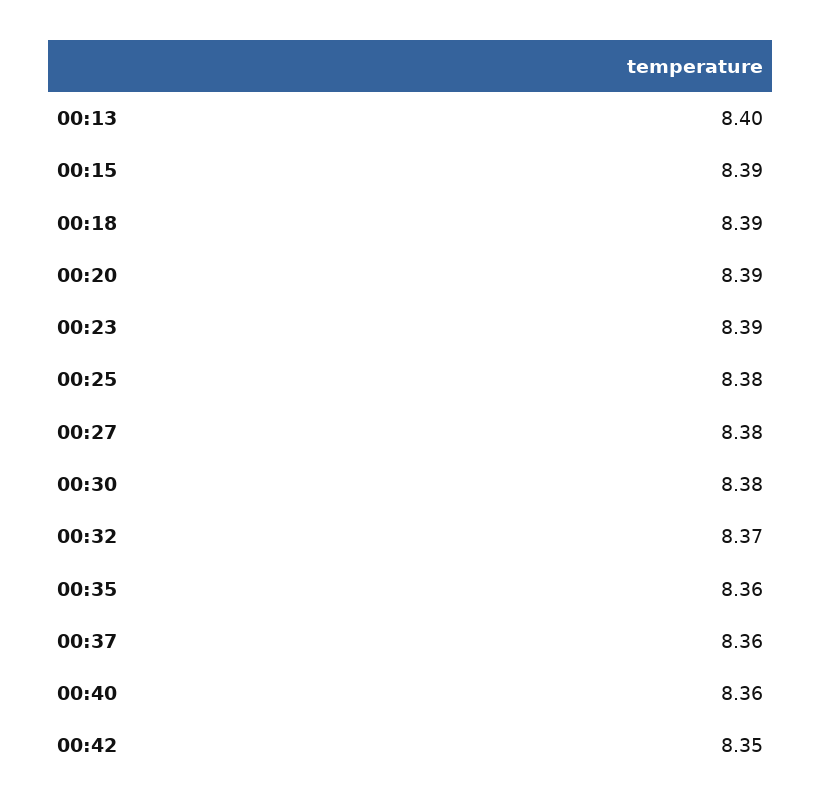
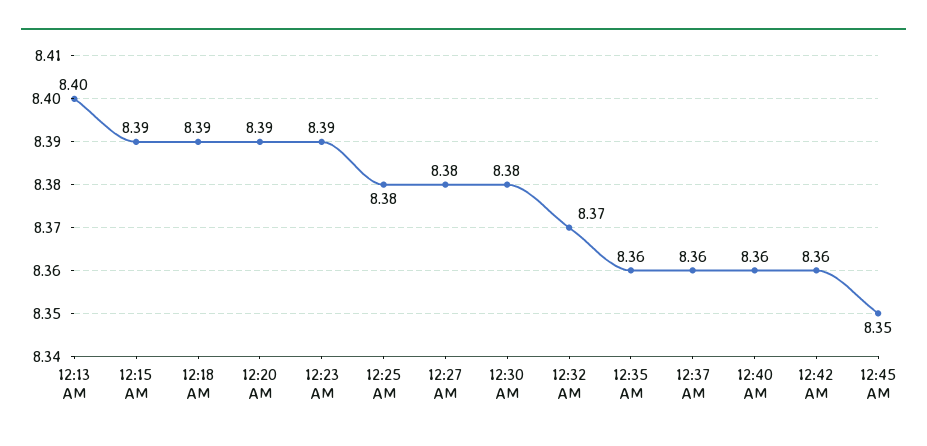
00:42: 8.35 -> 8.36
12:45 AM: none -> 8.35

